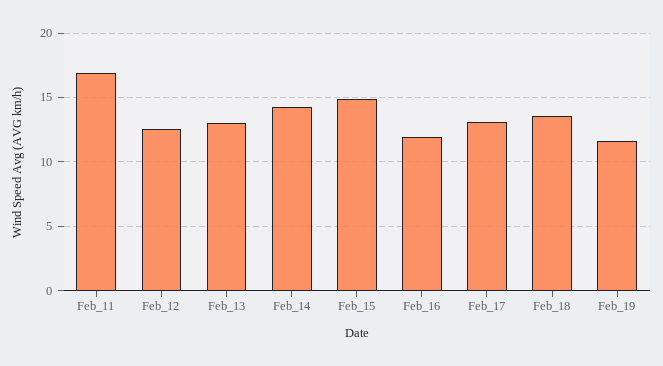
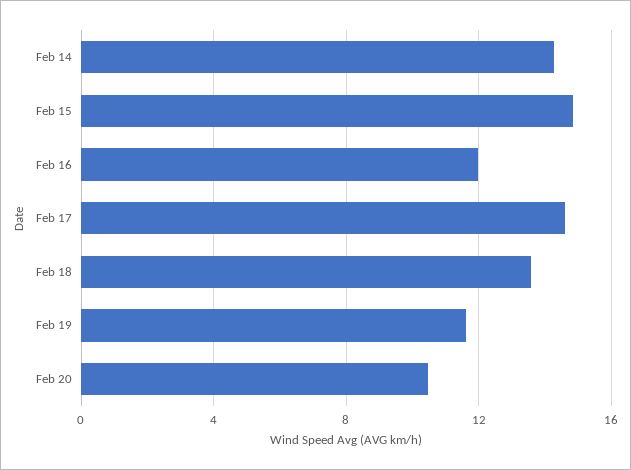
Feb_11: 17 -> none
Feb_12: 12.5 -> none
Feb_13: 13 -> none
Feb_17: 13 -> 14.5
Feb 20: none -> 10.5

